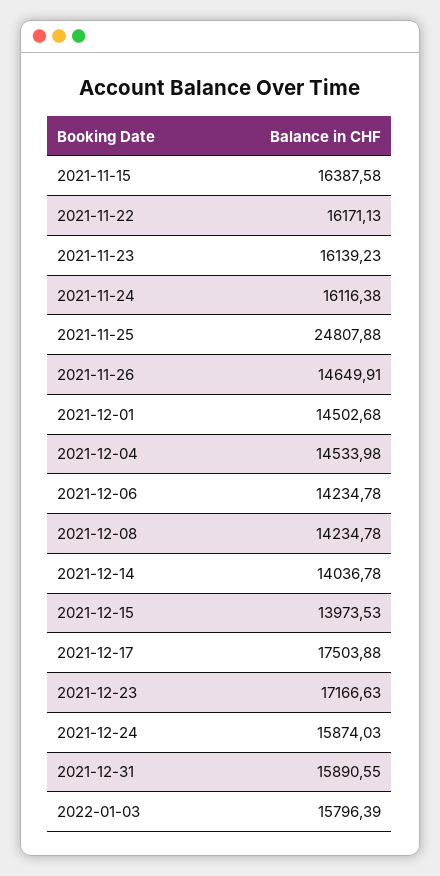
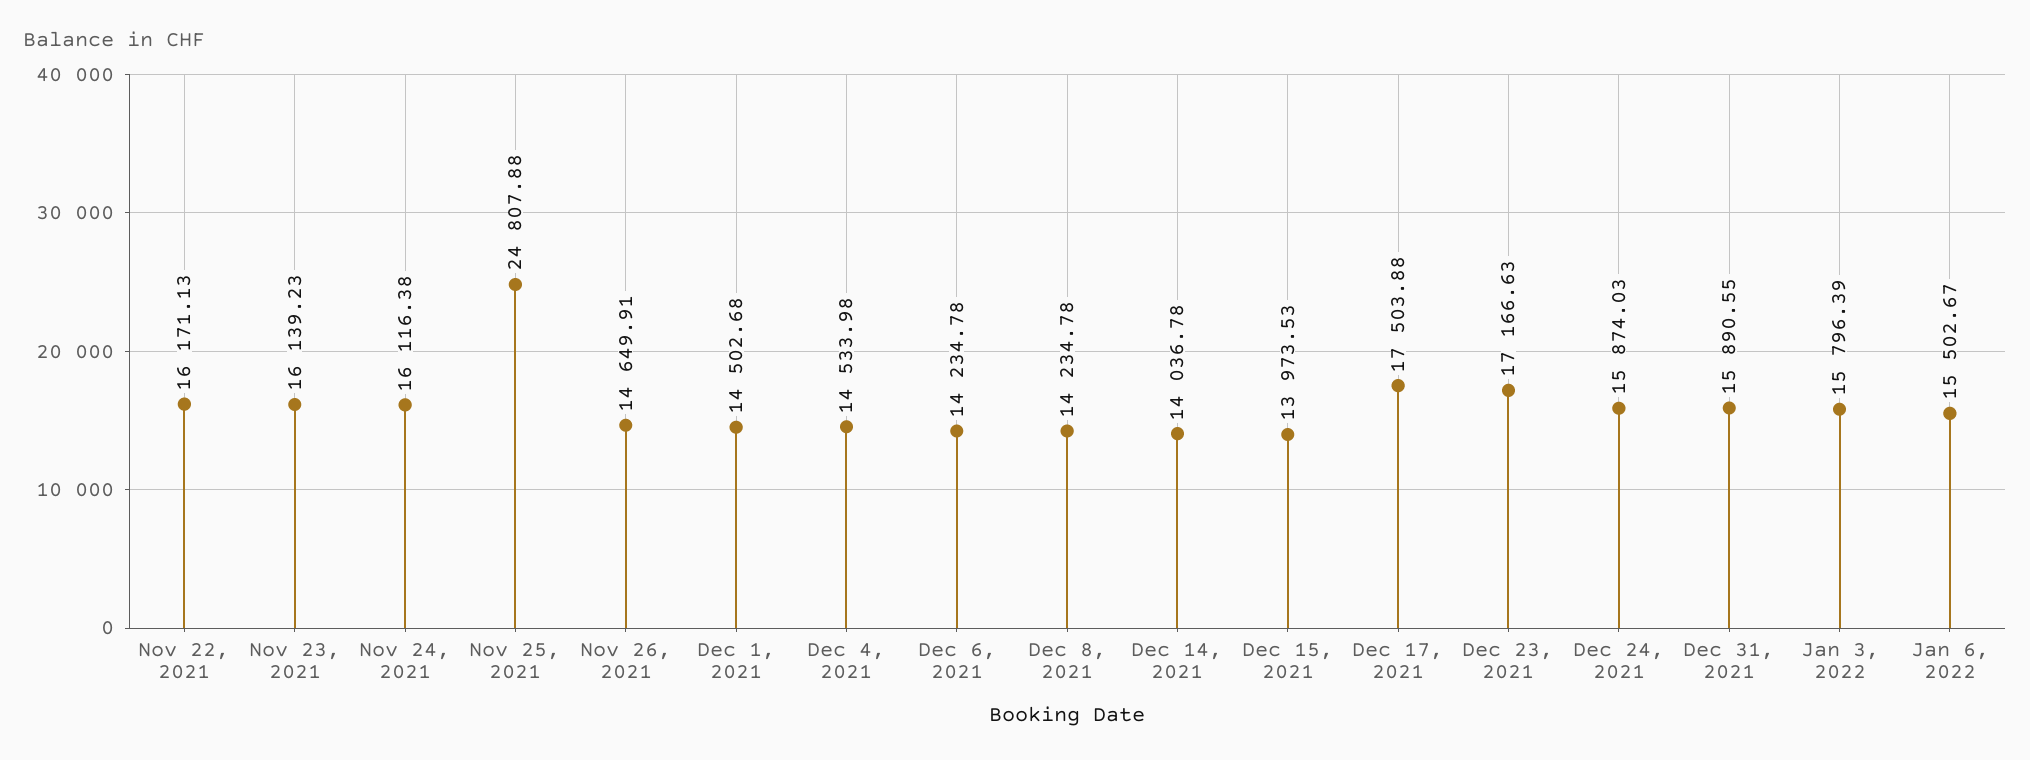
2021-11-15: 16387.58 -> none
Jan 6, 2022: none -> 15502.67

